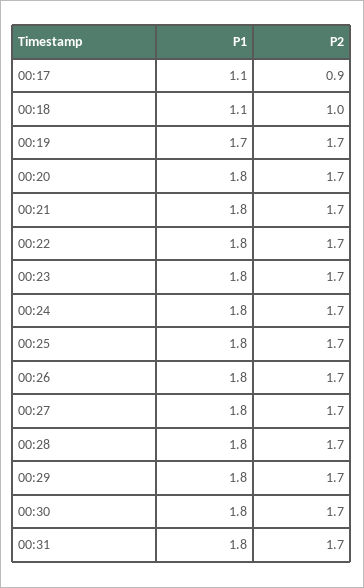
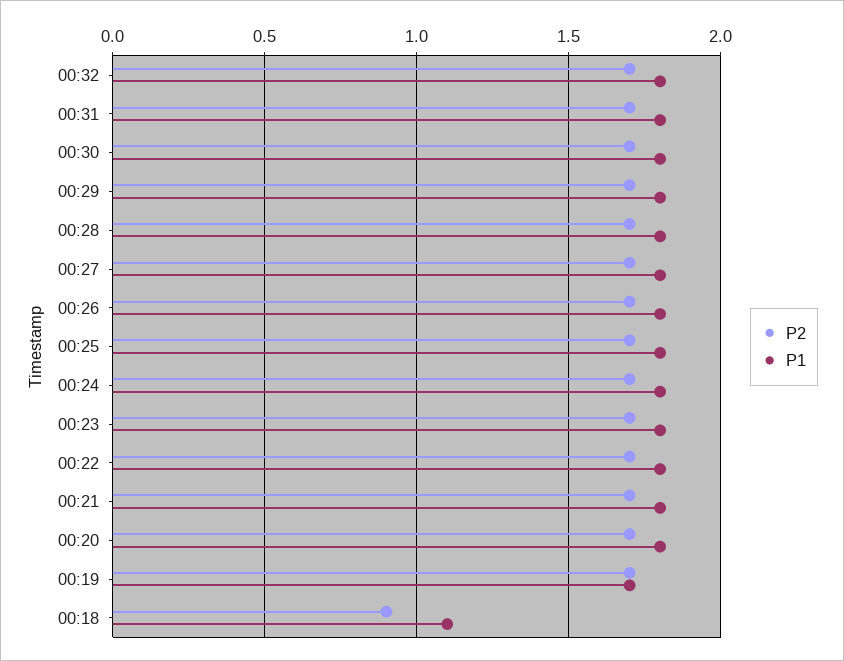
P1, 00:17: 1.1 -> none
P2, 00:17: 0.9 -> none
P2, 00:18: 1 -> 0.9
P2, 00:32: none -> 1.7
P1, 00:32: none -> 1.8

